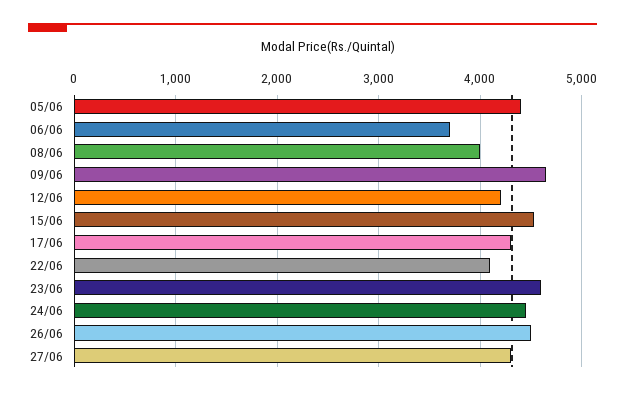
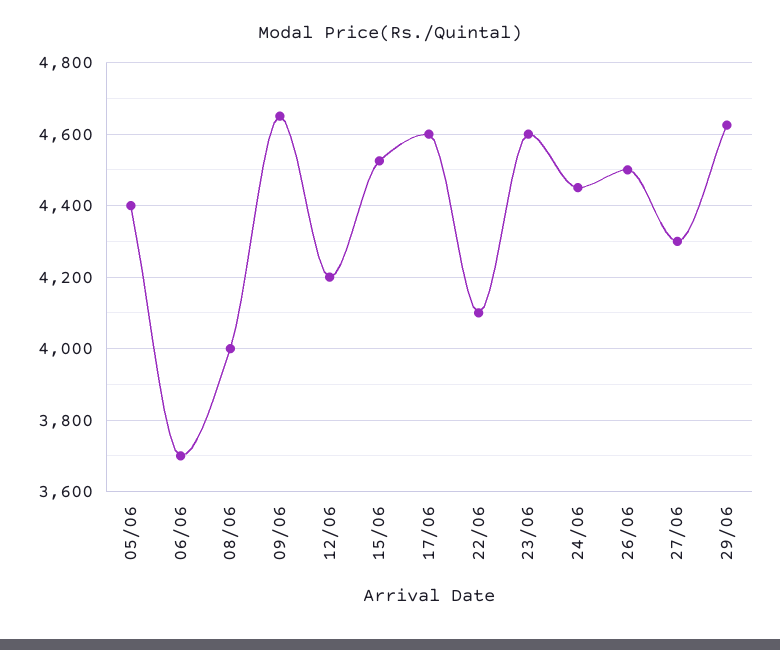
17/06: 4300 -> 4600
29/06: none -> 4620

